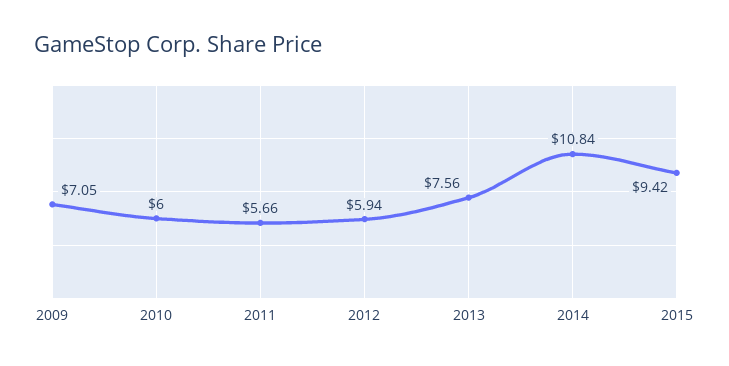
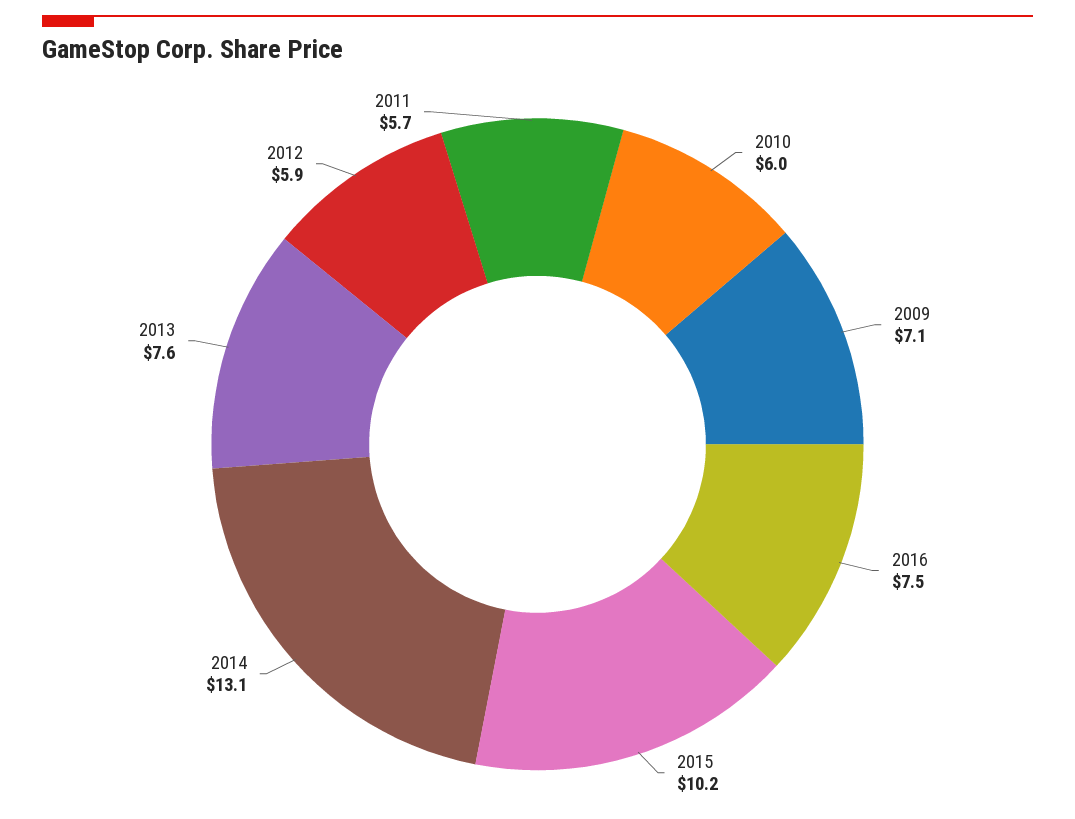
2014: 10.84 -> 13.1
2015: 9.42 -> 10.2
2016: none -> 7.5

